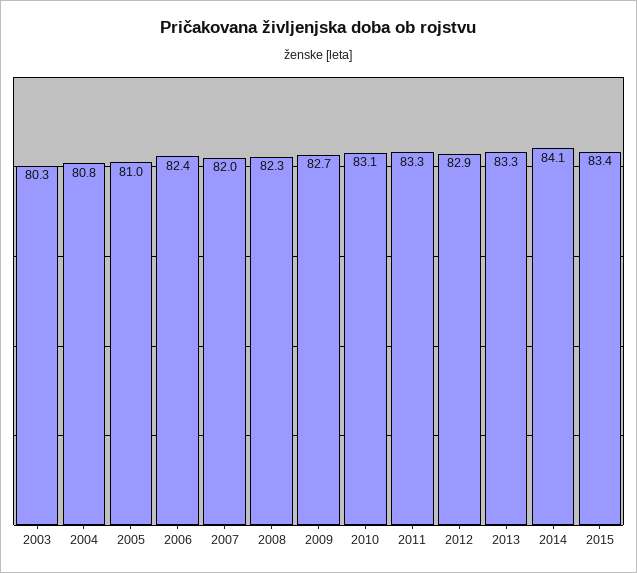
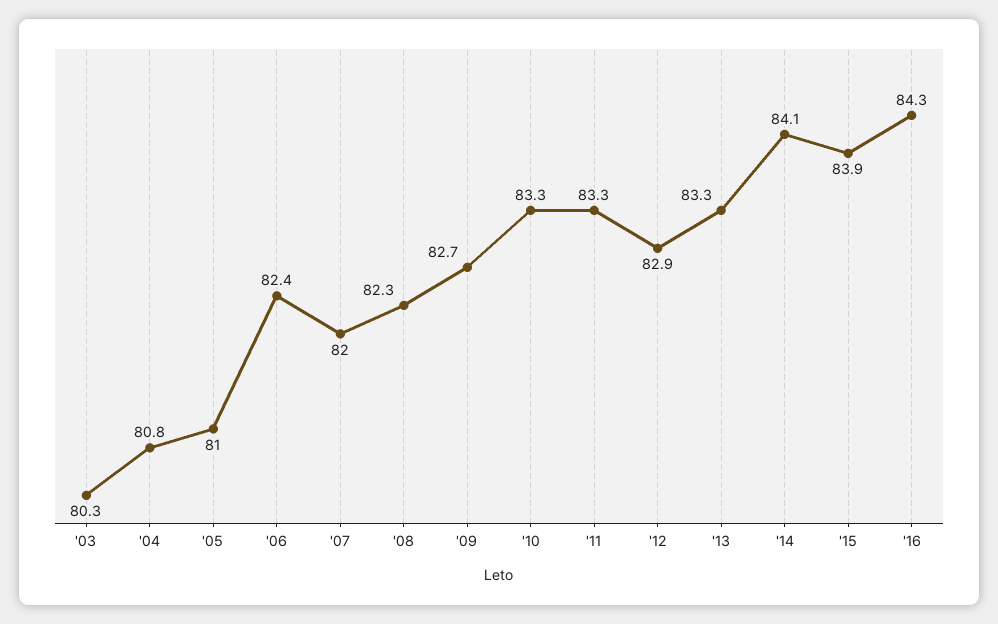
2010: 83.1 -> 83.3
2015: 83.4 -> 83.9
'16: none -> 84.3

